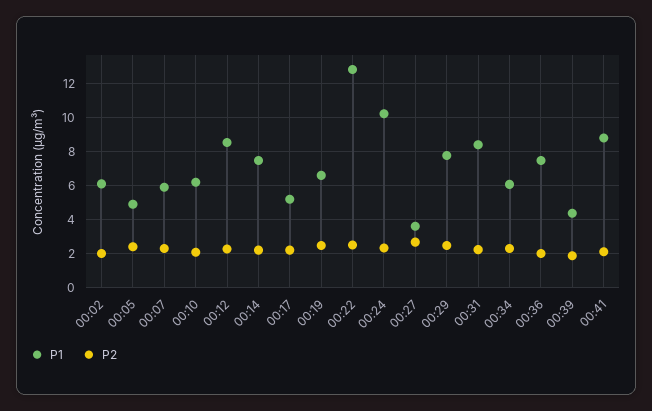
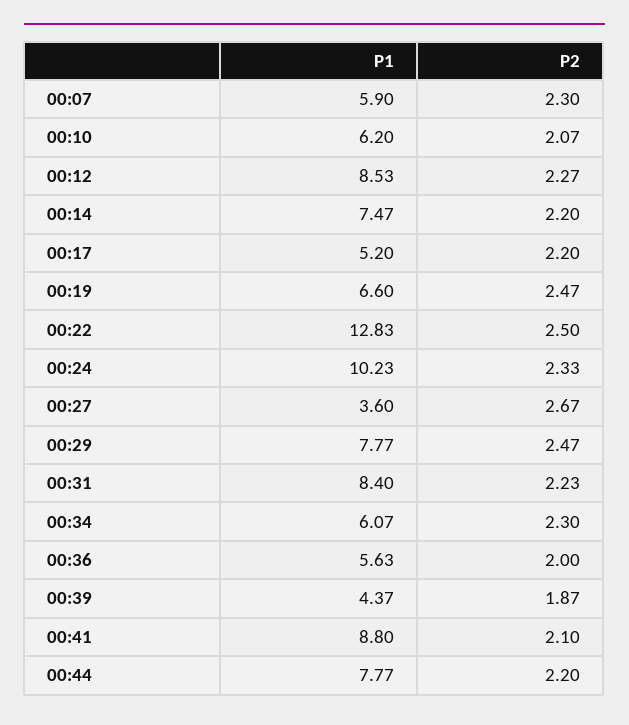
P1, 00:02: 6 -> none
P2, 00:02: 2 -> none
P1, 00:05: 5 -> none
P2, 00:05: 2.5 -> none
P1, 00:36: 7.5 -> 5.63
P1, 00:44: none -> 7.77
P2, 00:44: none -> 2.2

